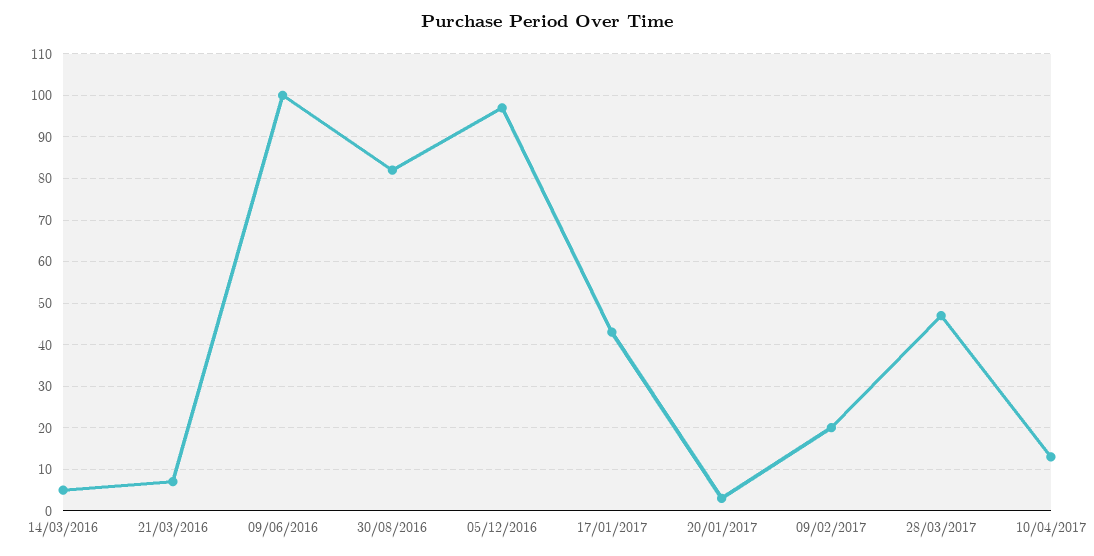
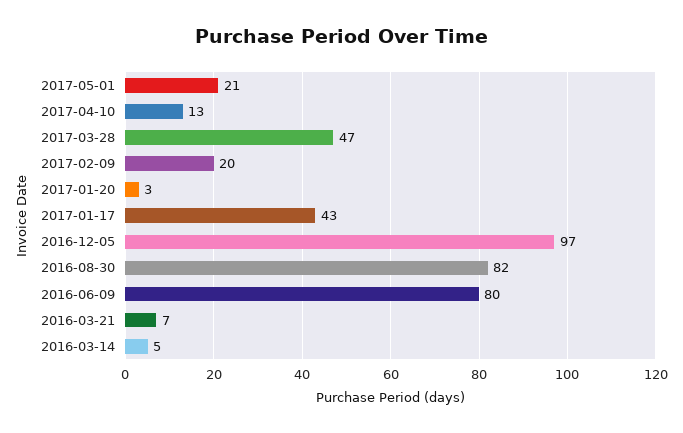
09/06/2016: 100 -> 80
2017-05-01: none -> 21

